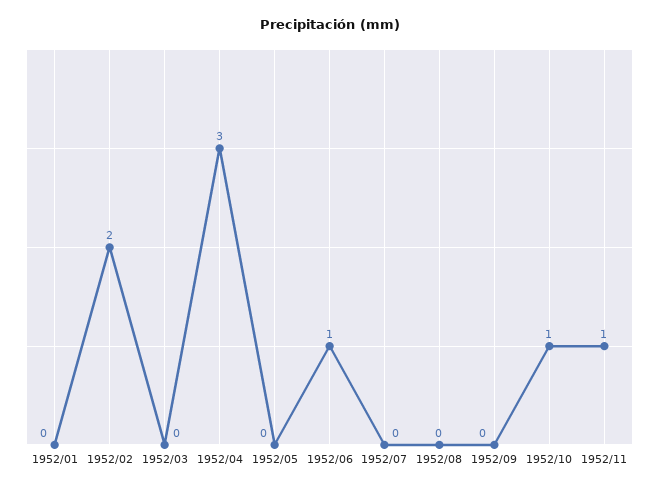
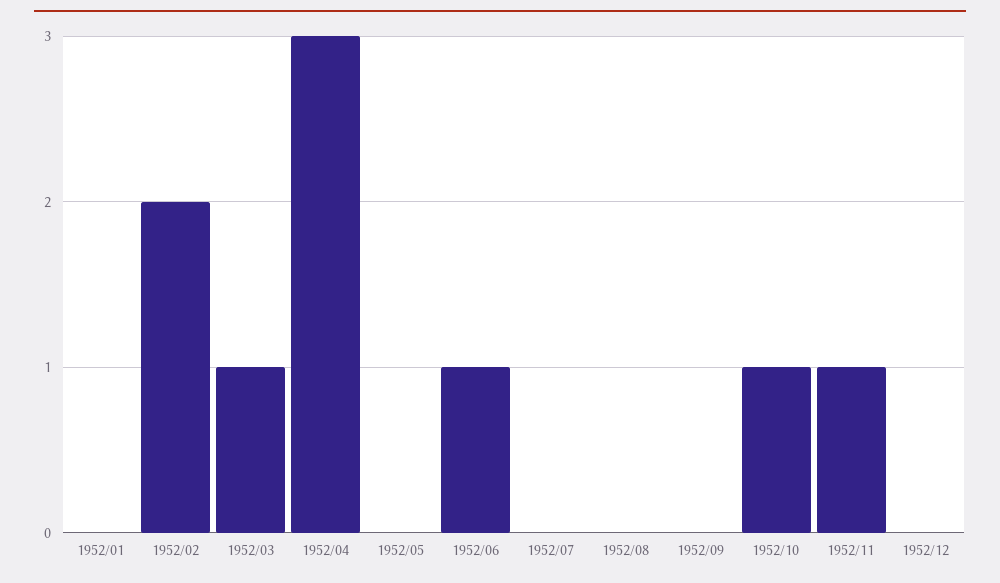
1952/03: 0 -> 1
1952/12: none -> 0

